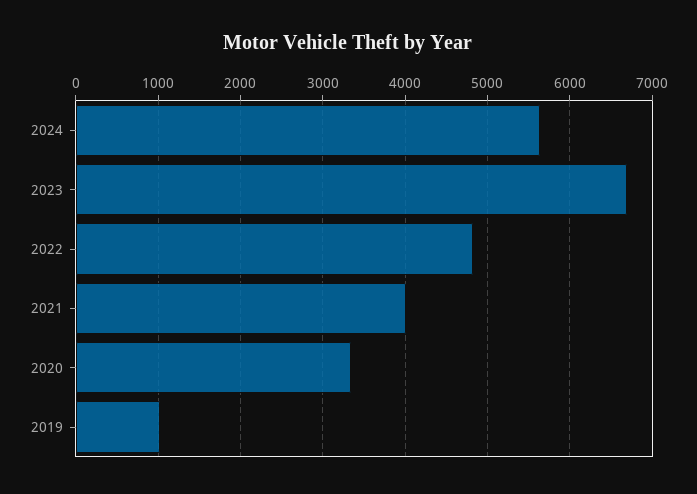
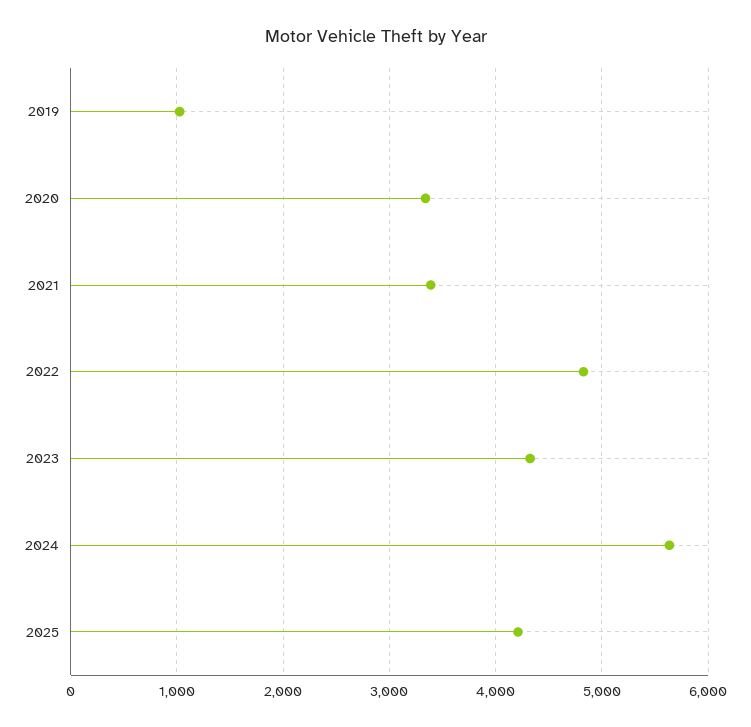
2023: 6700 -> 4300
2021: 4000 -> 3400
2025: none -> 4200

